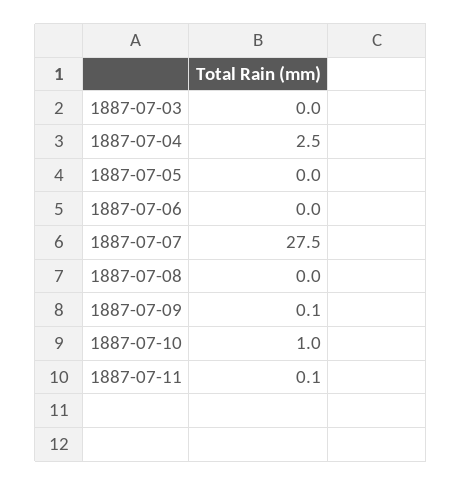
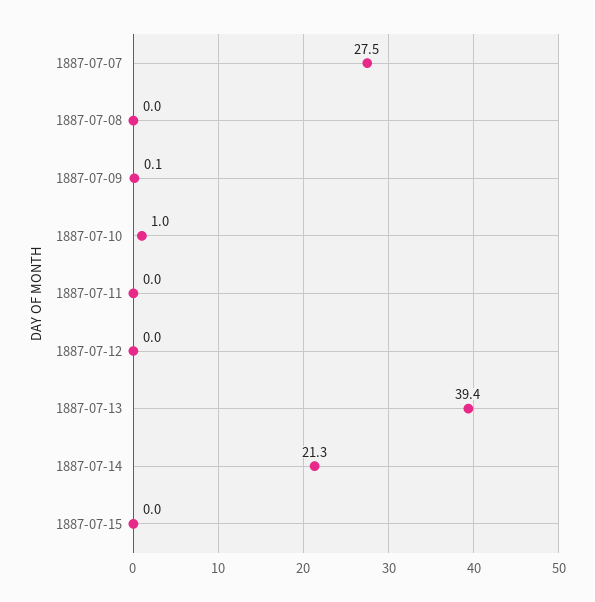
1887-07-03: 0 -> none
1887-07-04: 2.5 -> none
1887-07-05: 0 -> none
1887-07-06: 0 -> none
1887-07-11: 0.1 -> 0
1887-07-12: none -> 0
1887-07-13: none -> 39.4
1887-07-14: none -> 21.3
1887-07-15: none -> 0

